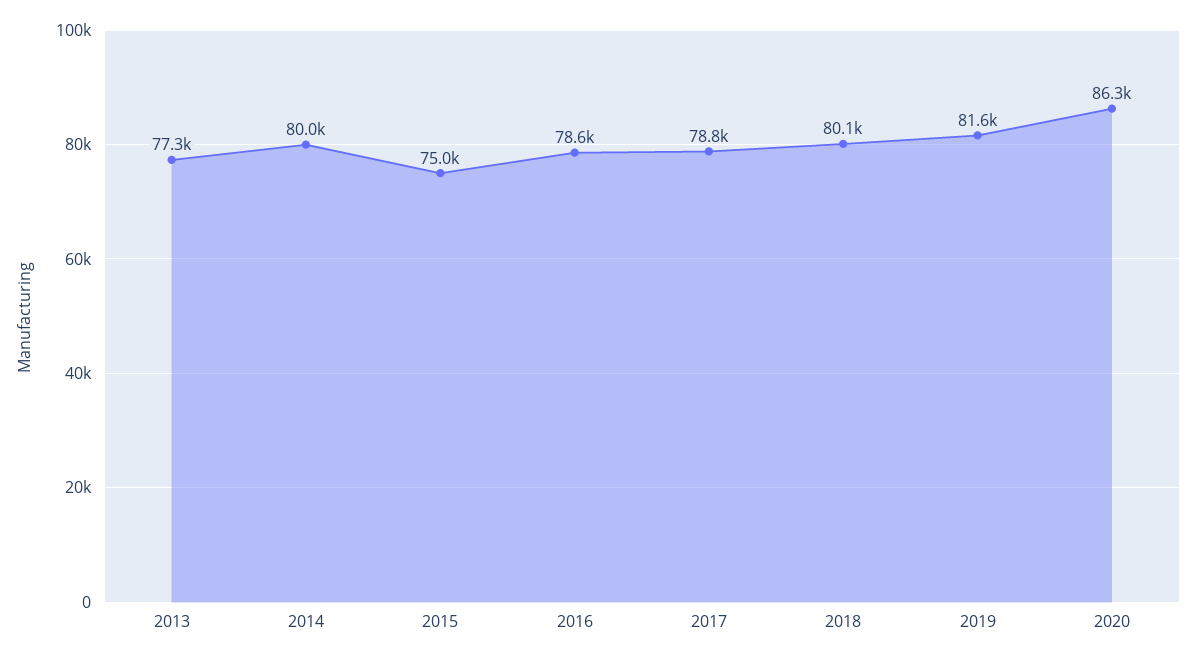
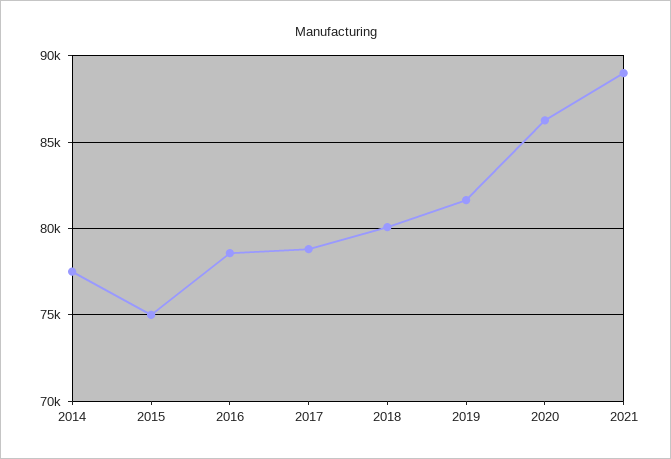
2013: 77300 -> none
2014: 80000 -> 77500
2021: none -> 89000

